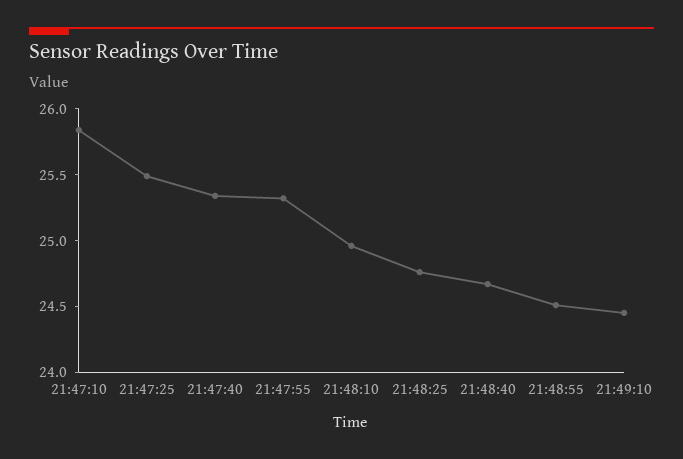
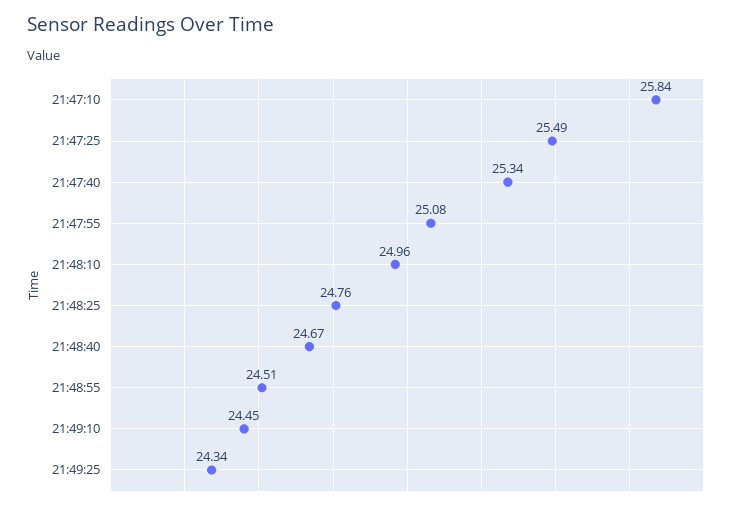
21:47:55: 25.3 -> 25.08
21:49:25: none -> 24.34

